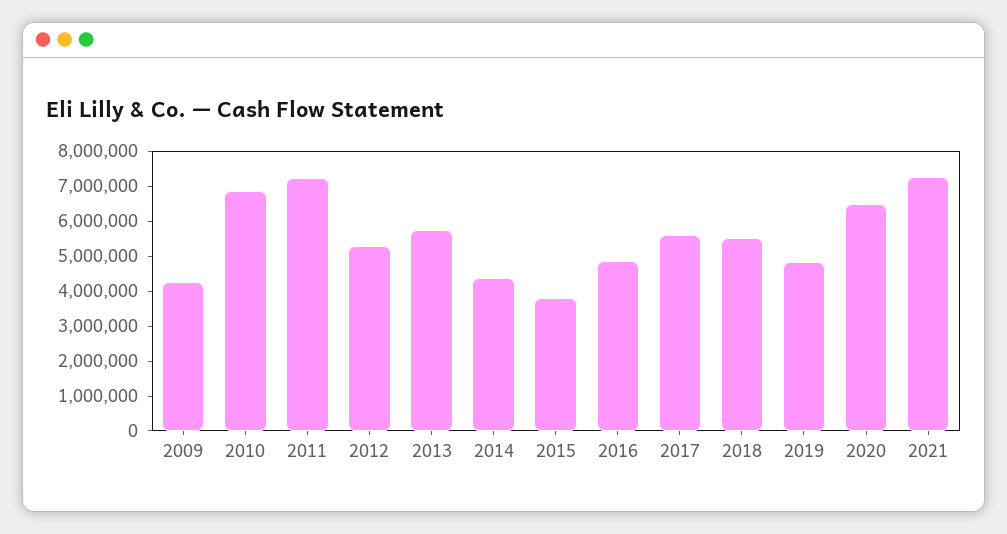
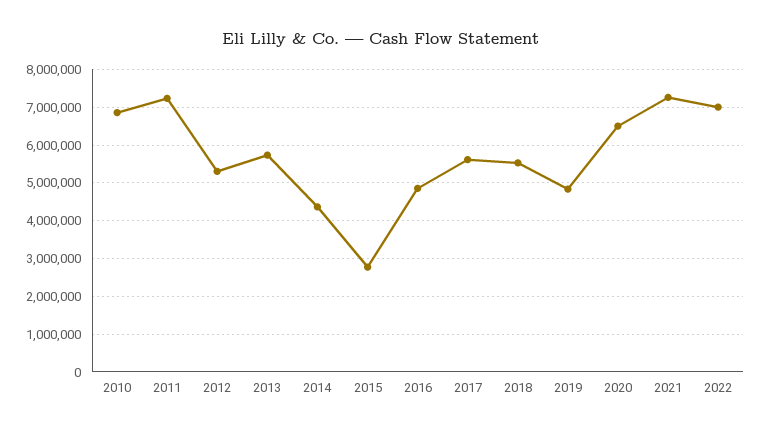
2009: 4250000 -> none
2015: 3750000 -> 2800000
2022: none -> 7000000

